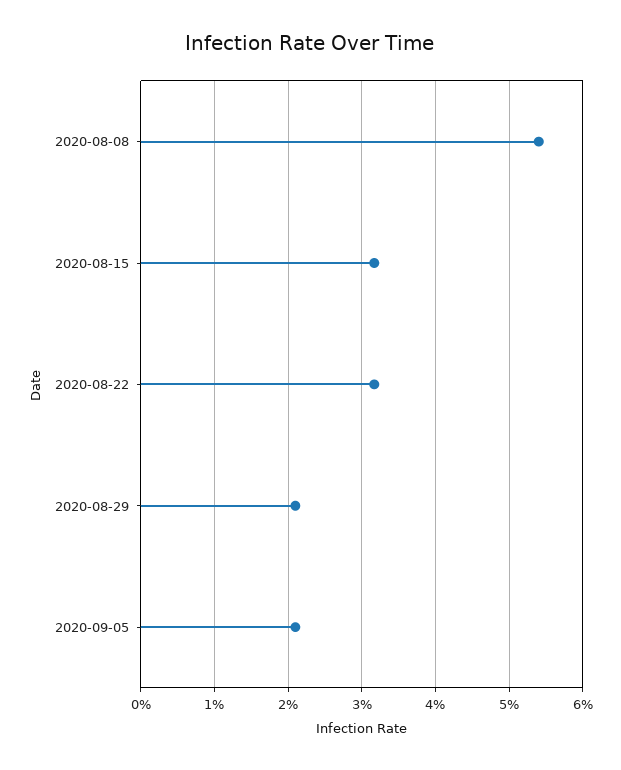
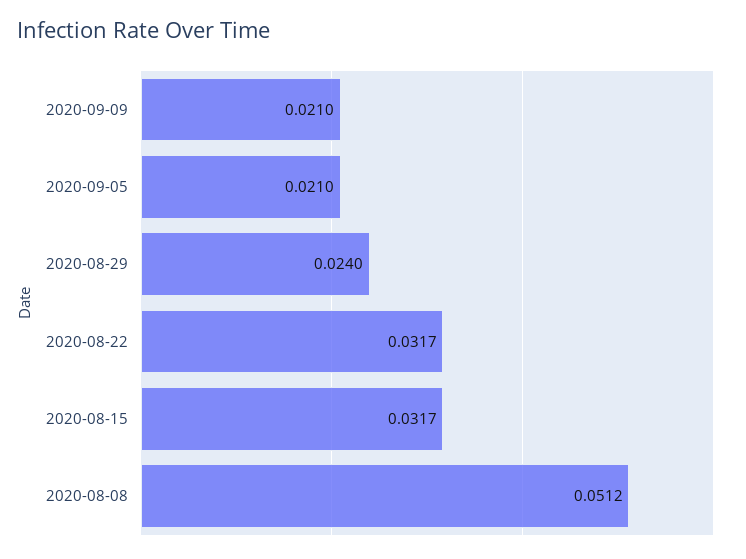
2020-08-08: 0.054 -> 0.0512
2020-08-29: 0.021 -> 0.024
2020-09-09: none -> 0.021

